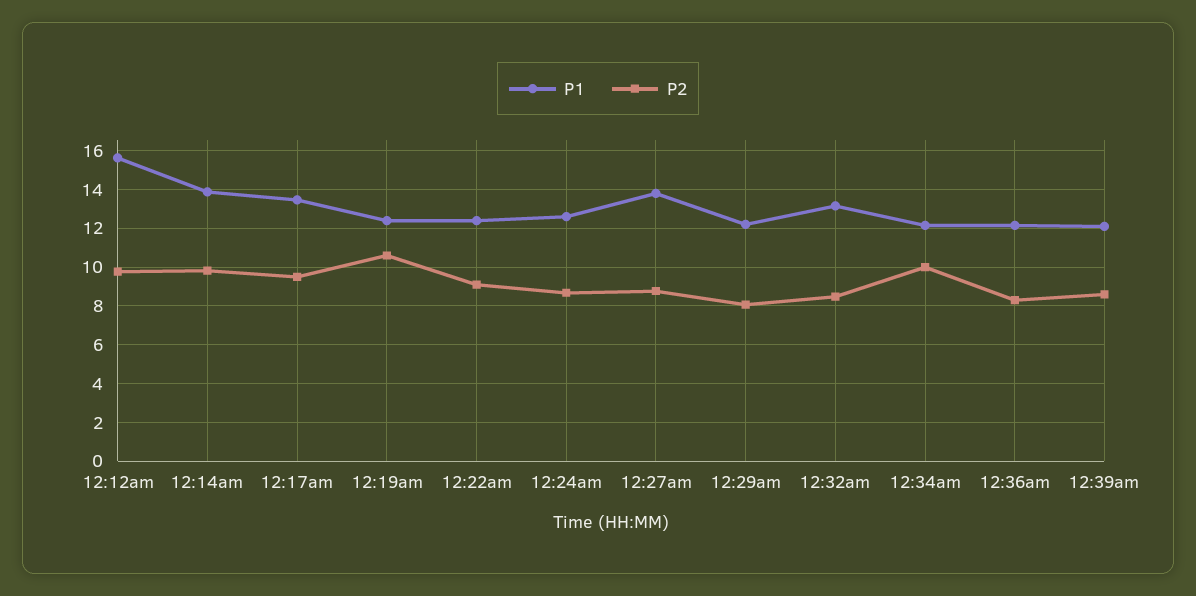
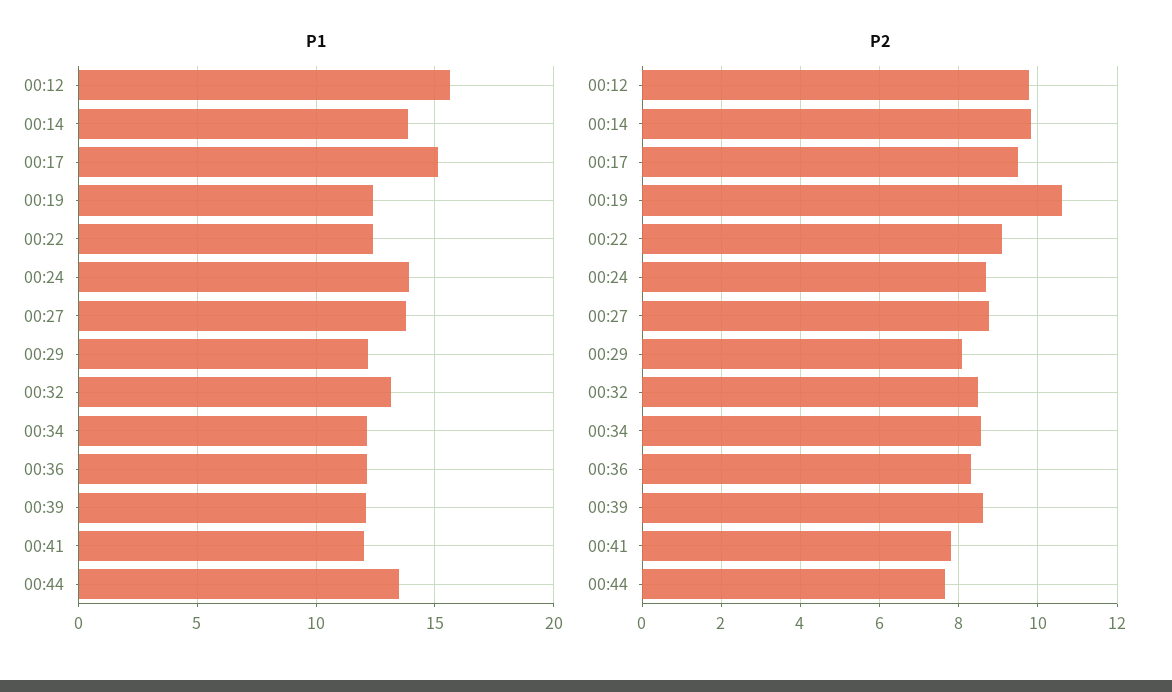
P1, 12:17am: 13.5 -> 15
P1, 12:24am: 12.5 -> 14
P2, 12:34am: 10 -> 8.6
P1, 00:41: none -> 12
P1, 00:44: none -> 13.5
P2, 00:41: none -> 7.8
P2, 00:44: none -> 7.6

